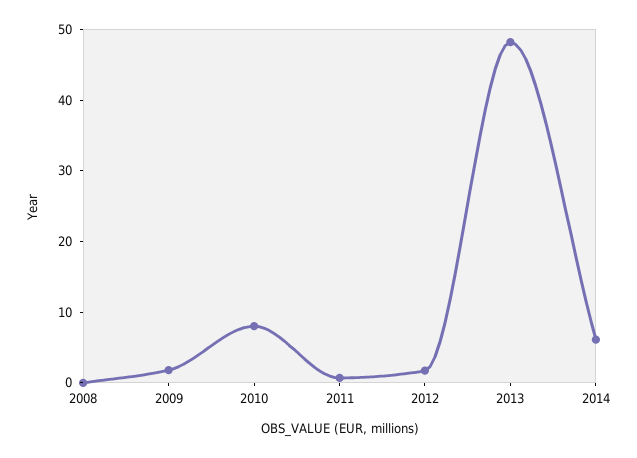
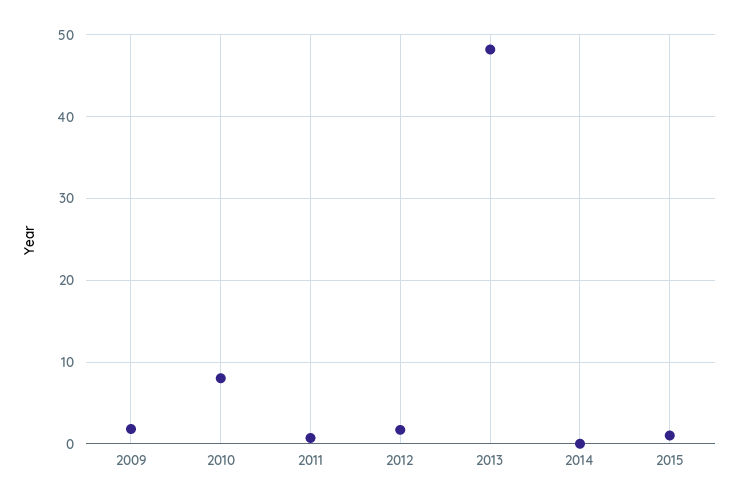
2008: 0 -> none
2014: 6 -> 0
2015: none -> 1

